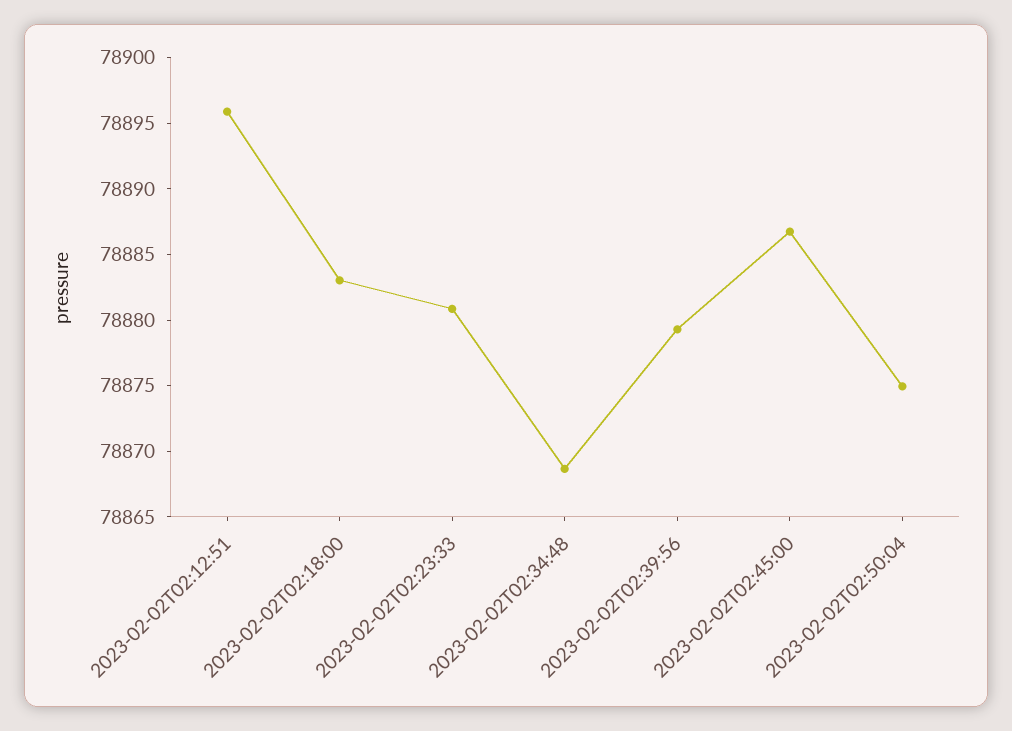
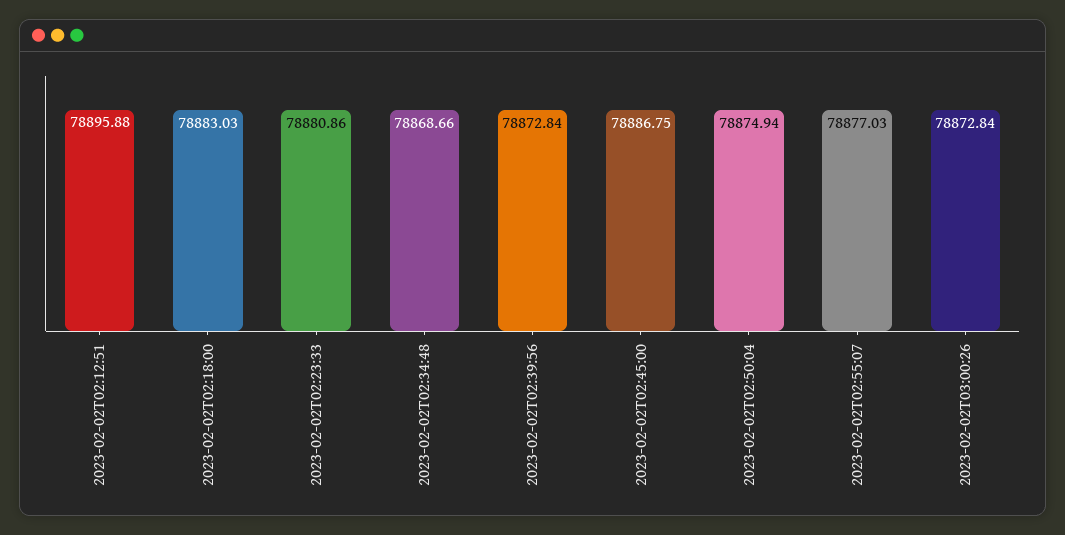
2023-02-02T02:39:56: 78879 -> 78872.84
2023-02-02T02:55:07: none -> 78877.03
2023-02-02T03:00:26: none -> 78872.84

